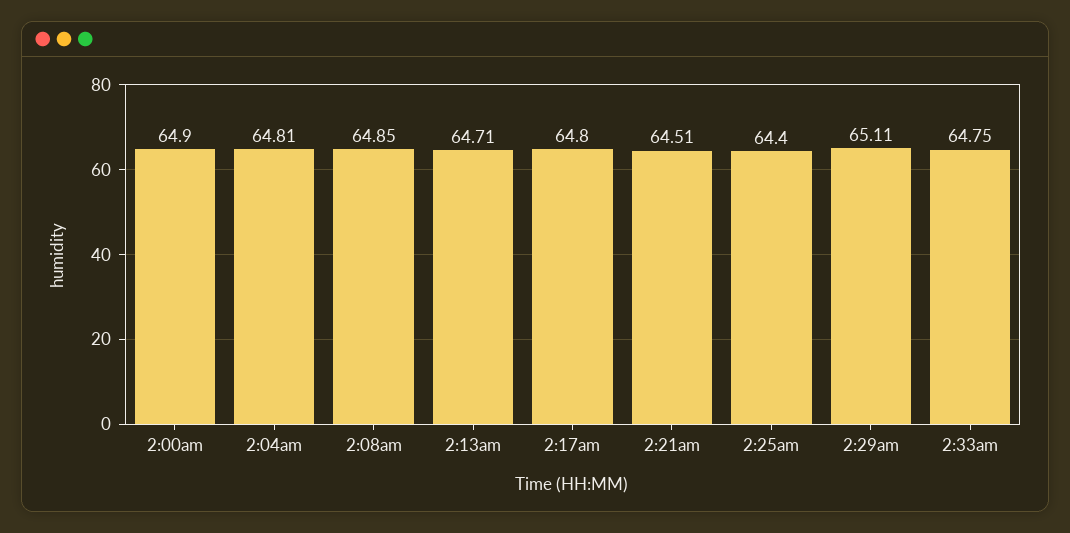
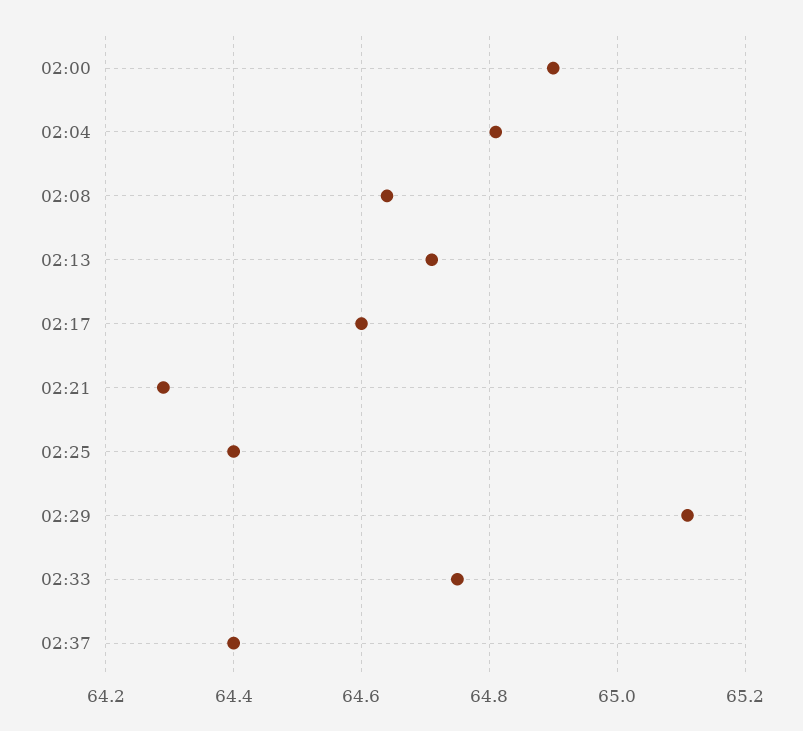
2:08am: 64.85 -> 64.65
2:17am: 64.8 -> 64.6
2:21am: 64.51 -> 64.3
02:37: none -> 64.4

